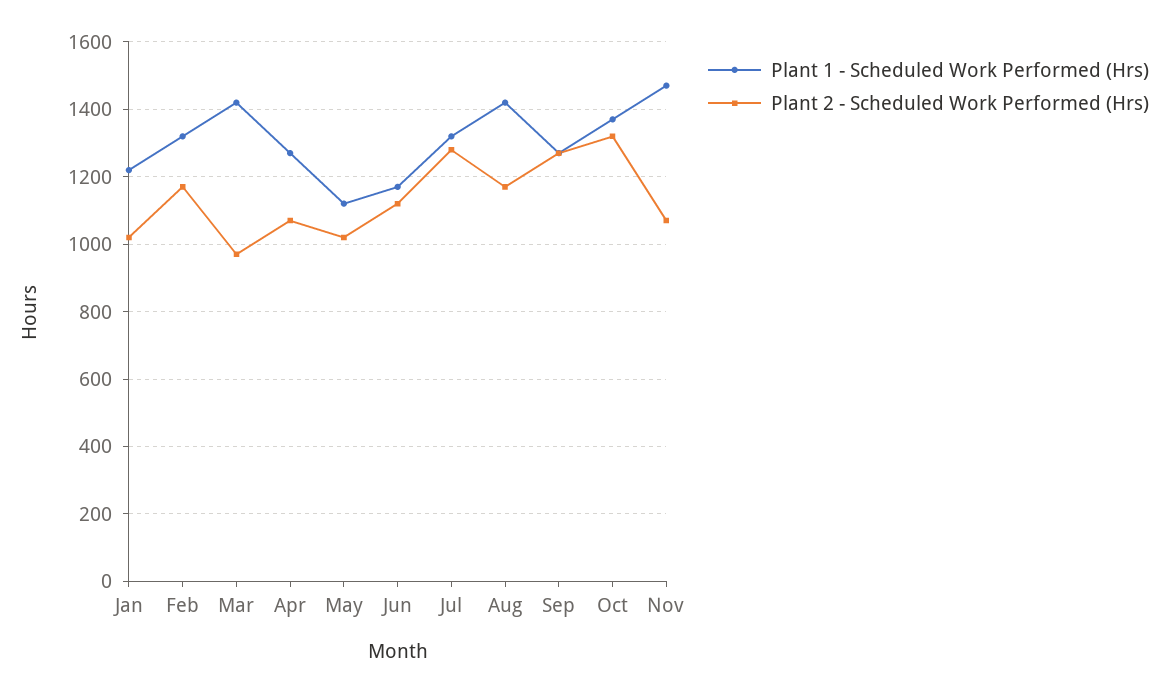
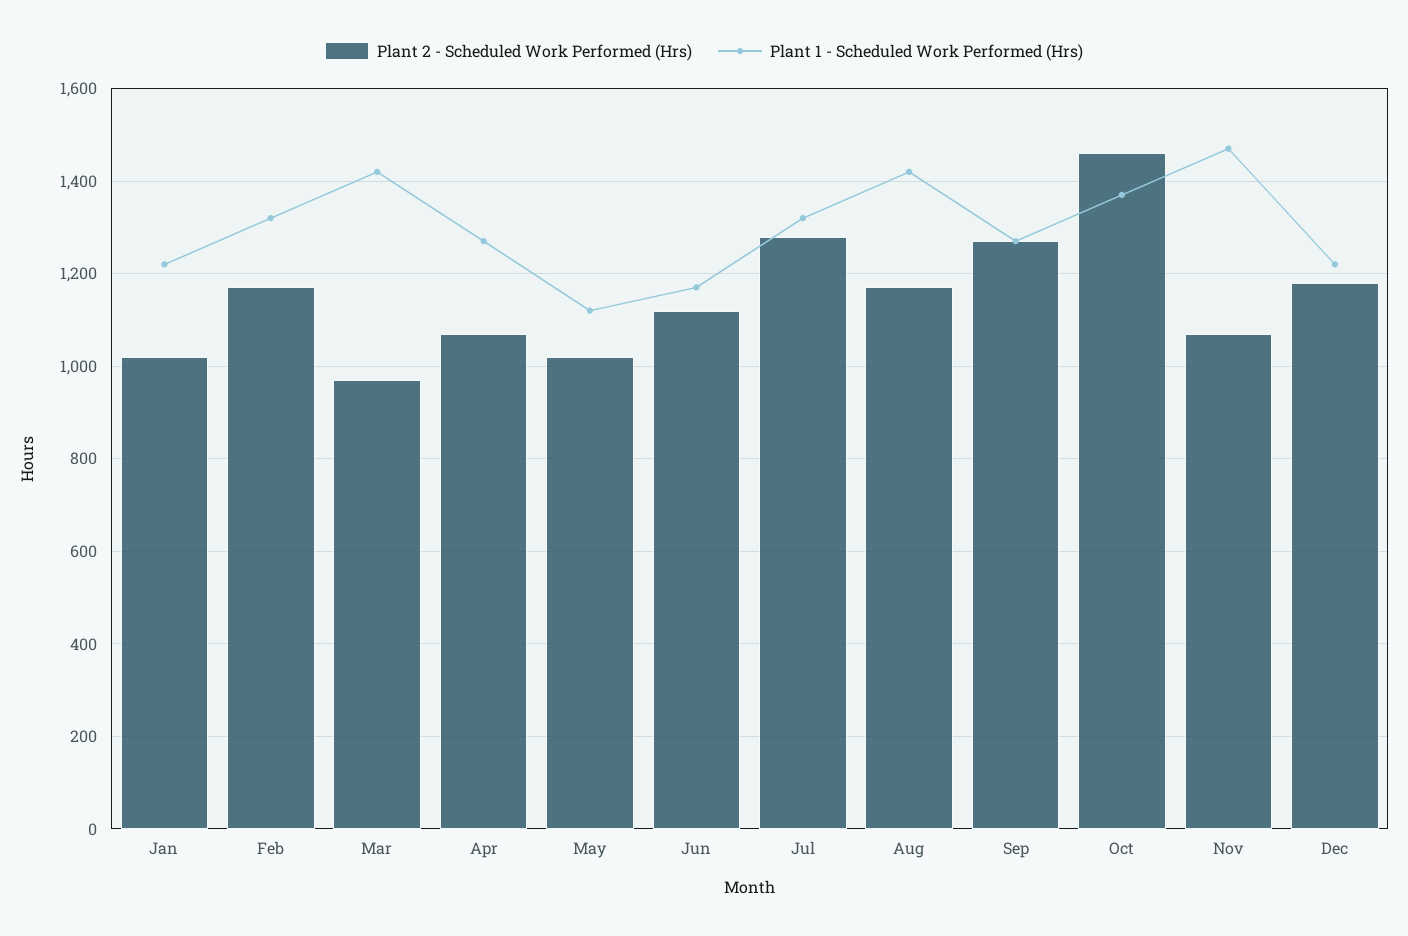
Plant 2 - Scheduled Work Performed (Hrs), Oct: 1320 -> 1460
Plant 2 - Scheduled Work Performed (Hrs), Dec: none -> 1180
Plant 1 - Scheduled Work Performed (Hrs), Dec: none -> 1220

